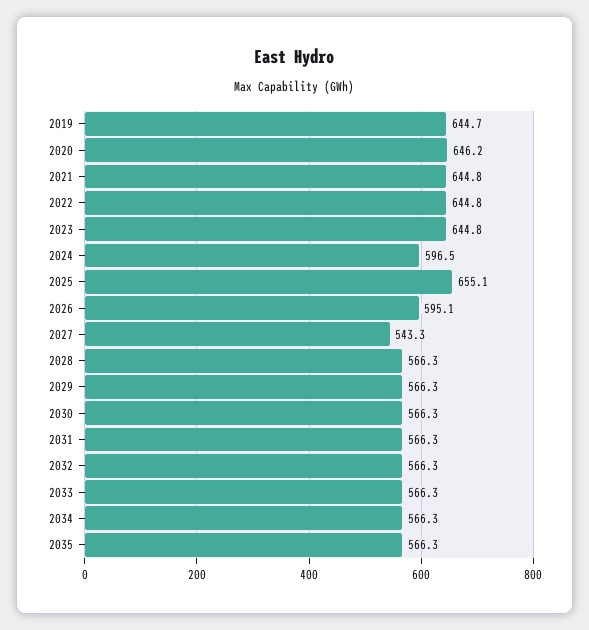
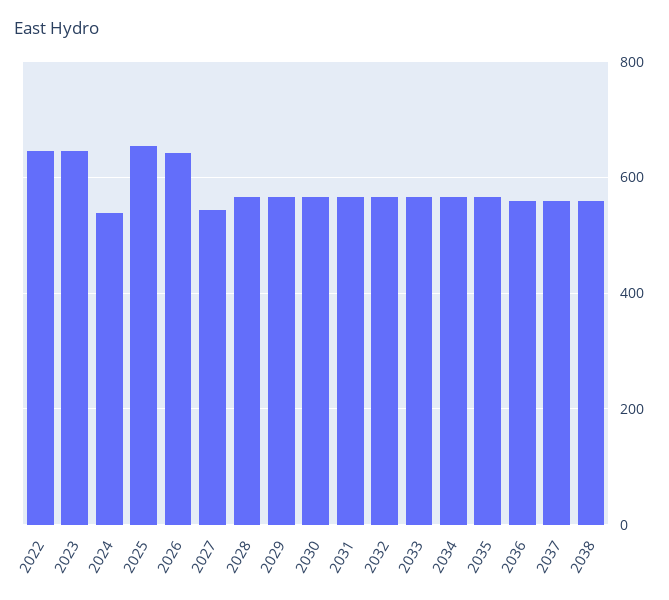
2019: 644.7 -> none
2020: 646.2 -> none
2021: 644.8 -> none
2024: 596.5 -> 540
2026: 595.1 -> 640
2036: none -> 560
2037: none -> 560
2038: none -> 560

